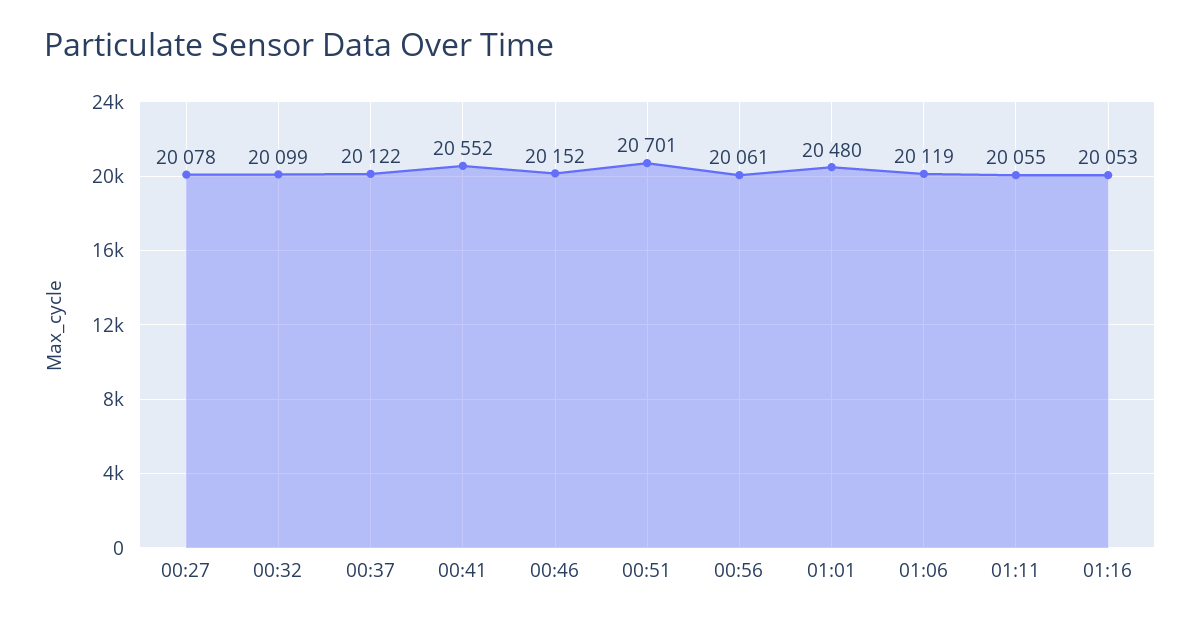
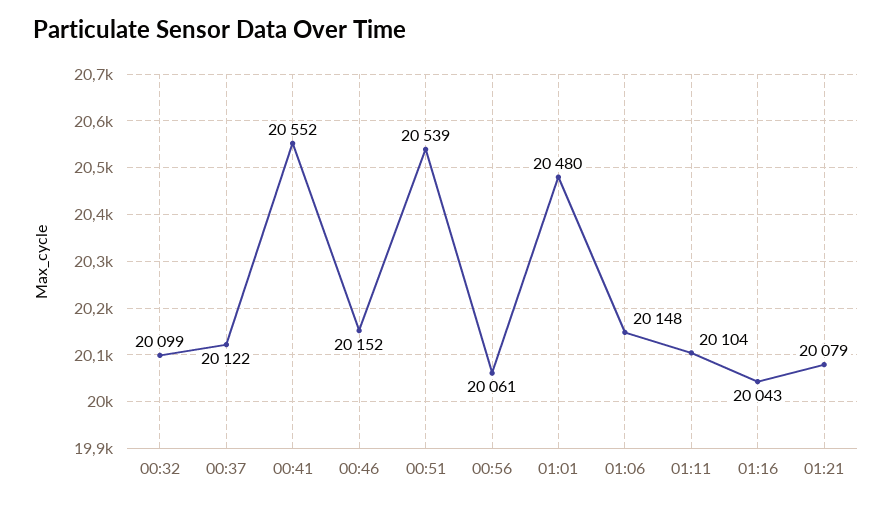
00:27: 20078 -> none
00:51: 20701 -> 20539
01:06: 20119 -> 20148
01:11: 20055 -> 20104
01:16: 20053 -> 20043
01:21: none -> 20079

